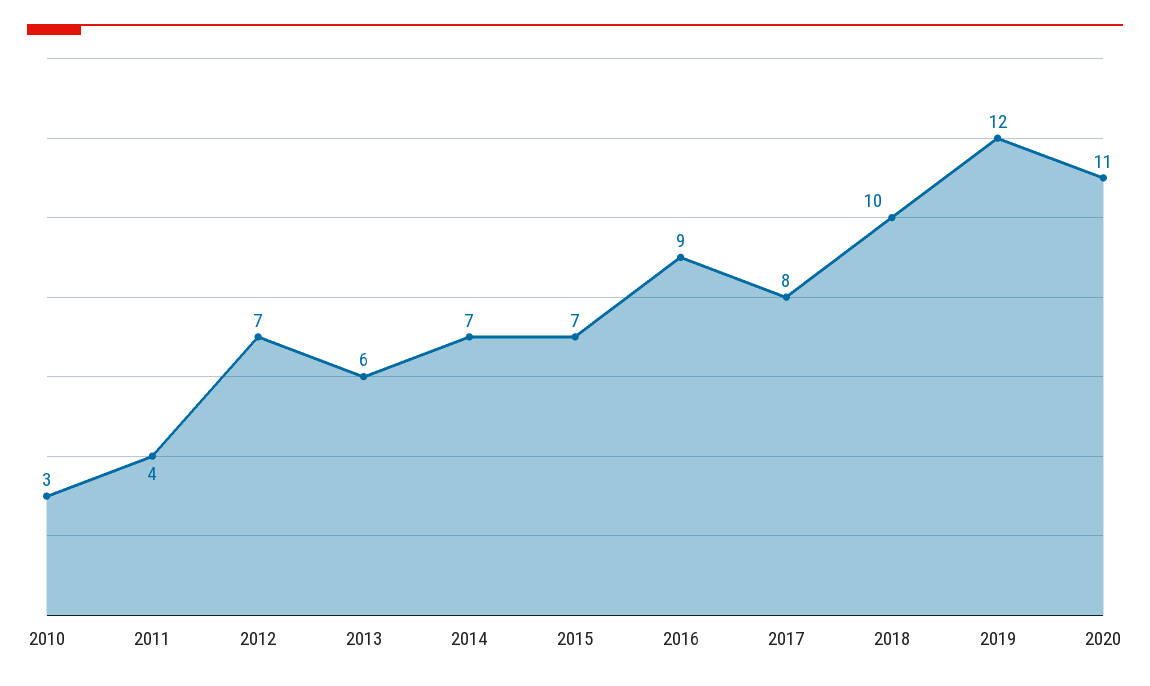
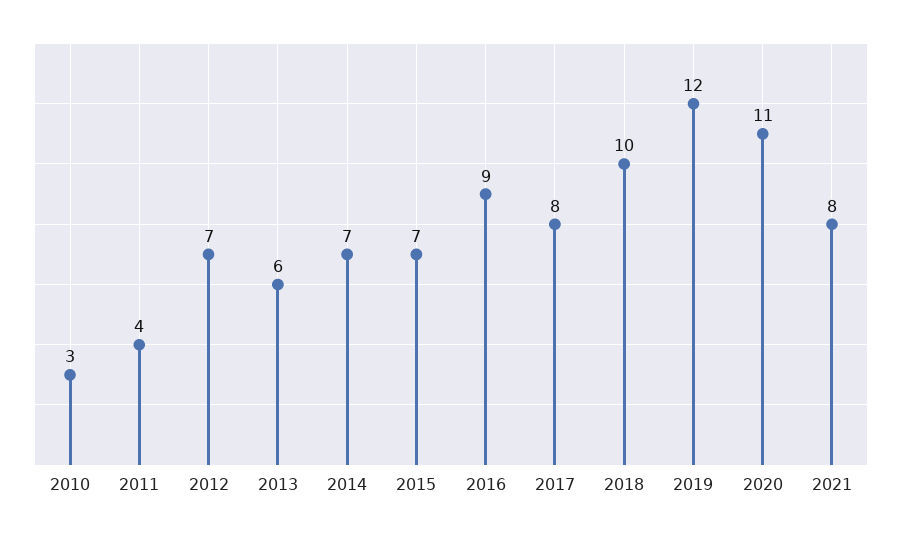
2021: none -> 8

